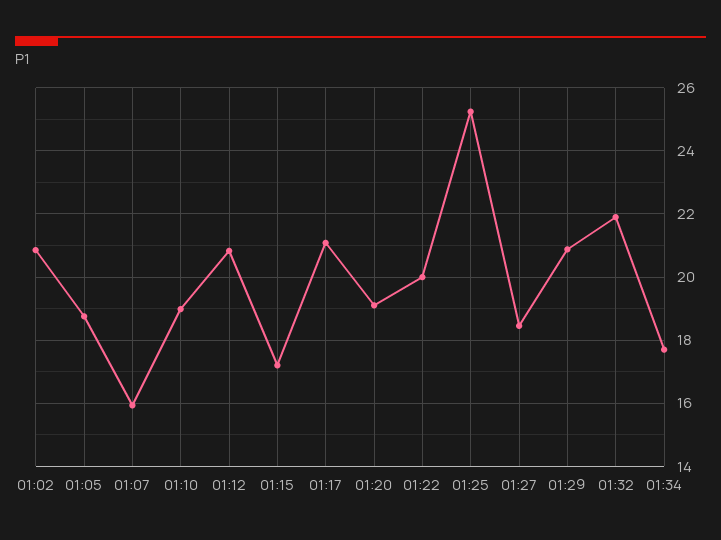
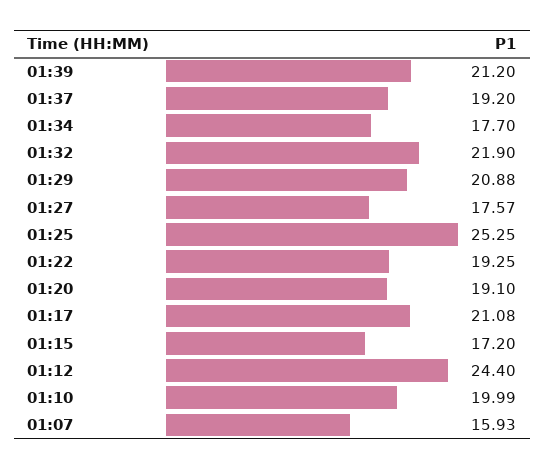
01:02: 20.8 -> none
01:05: 18.8 -> none
01:10: 19 -> 19.99
01:12: 20.8 -> 24.4
01:22: 20 -> 19.25
01:27: 18.4 -> 17.57
01:39: none -> 21.2
01:37: none -> 19.2

